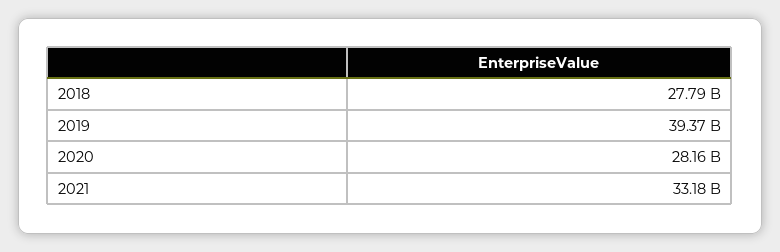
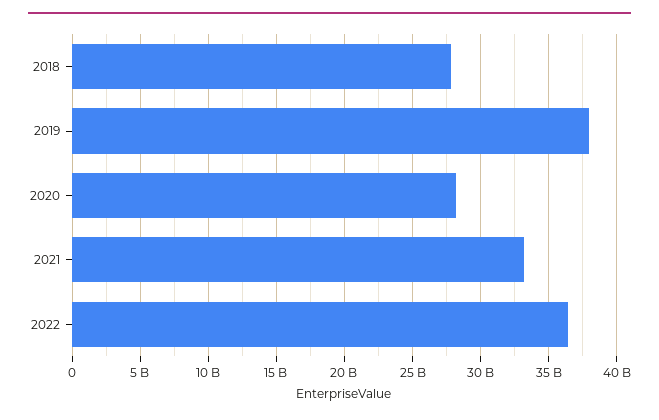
2019: 39370000000 -> 38000000000
2022: none -> 36500000000

